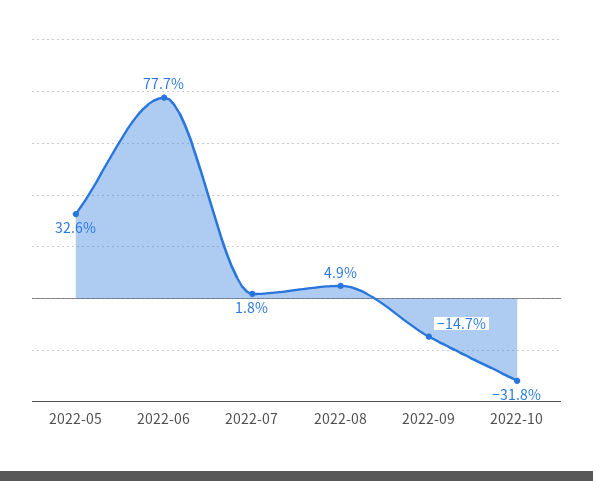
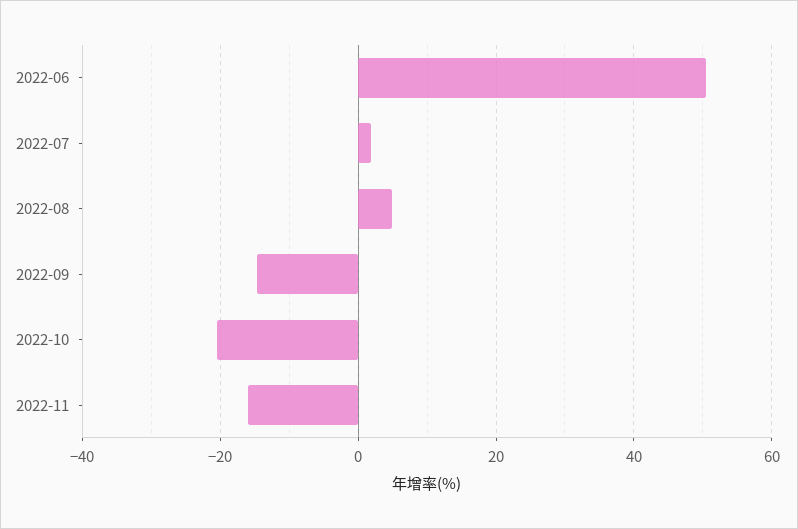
2022-05: 32.6 -> none
2022-06: 77.7 -> 50
2022-10: -31.8 -> -20
2022-11: none -> -16

